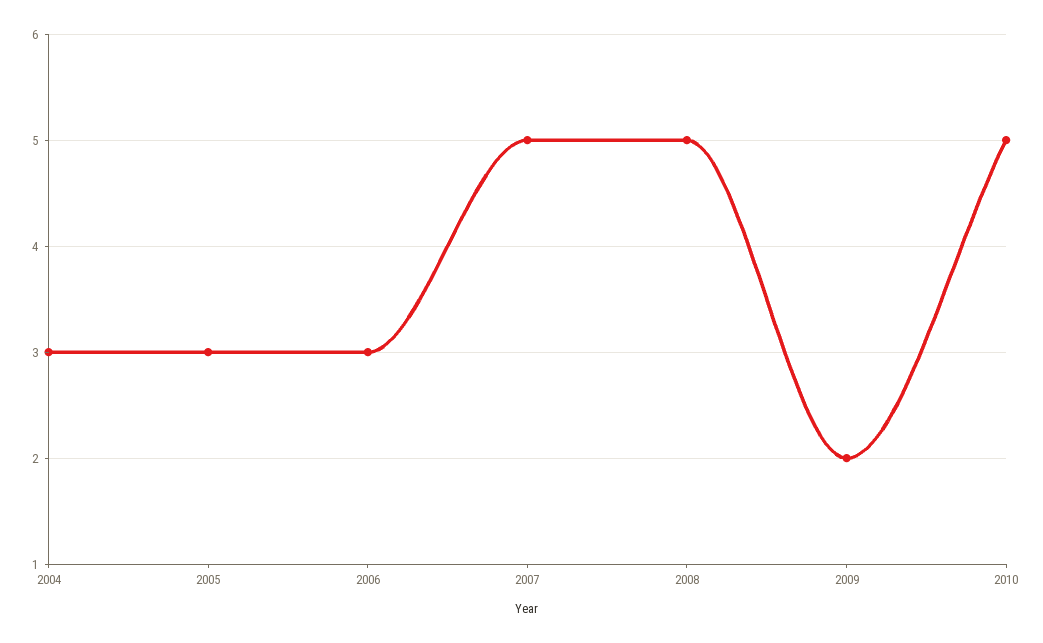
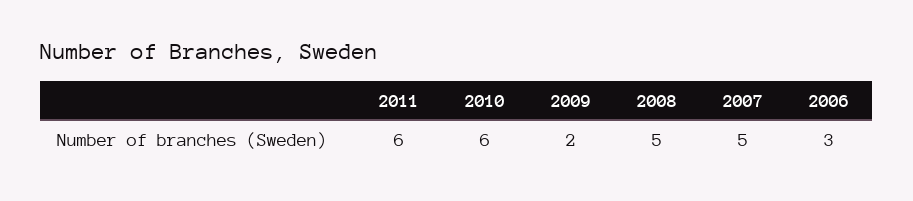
2004: 3 -> none
2005: 3 -> none
2010: 5 -> 6
2011: none -> 6

